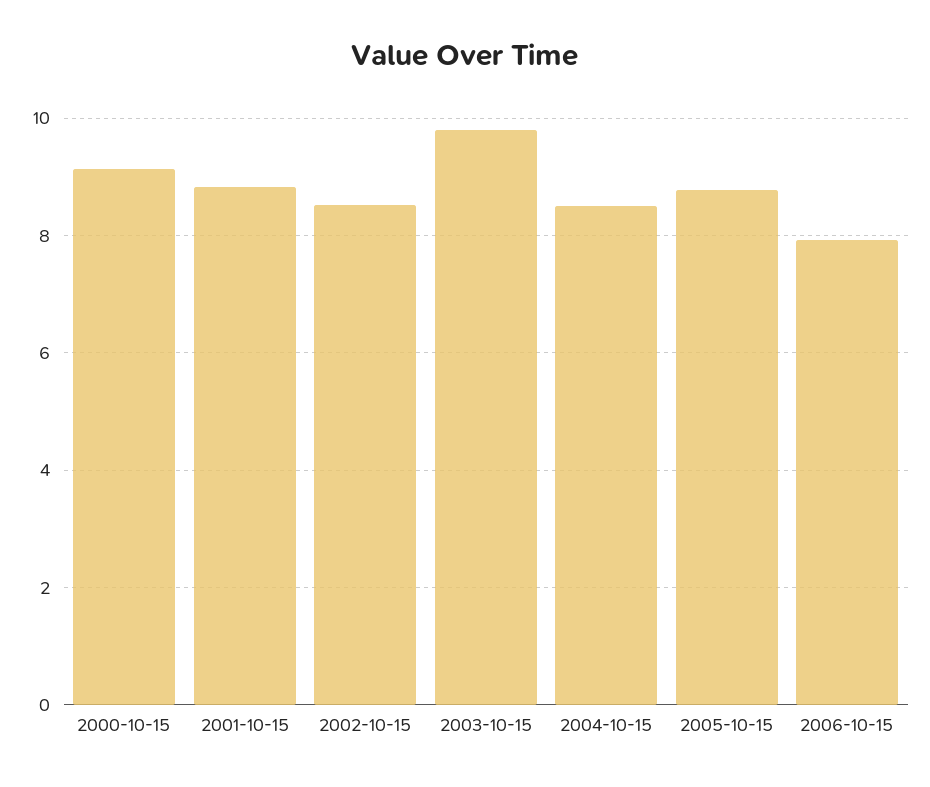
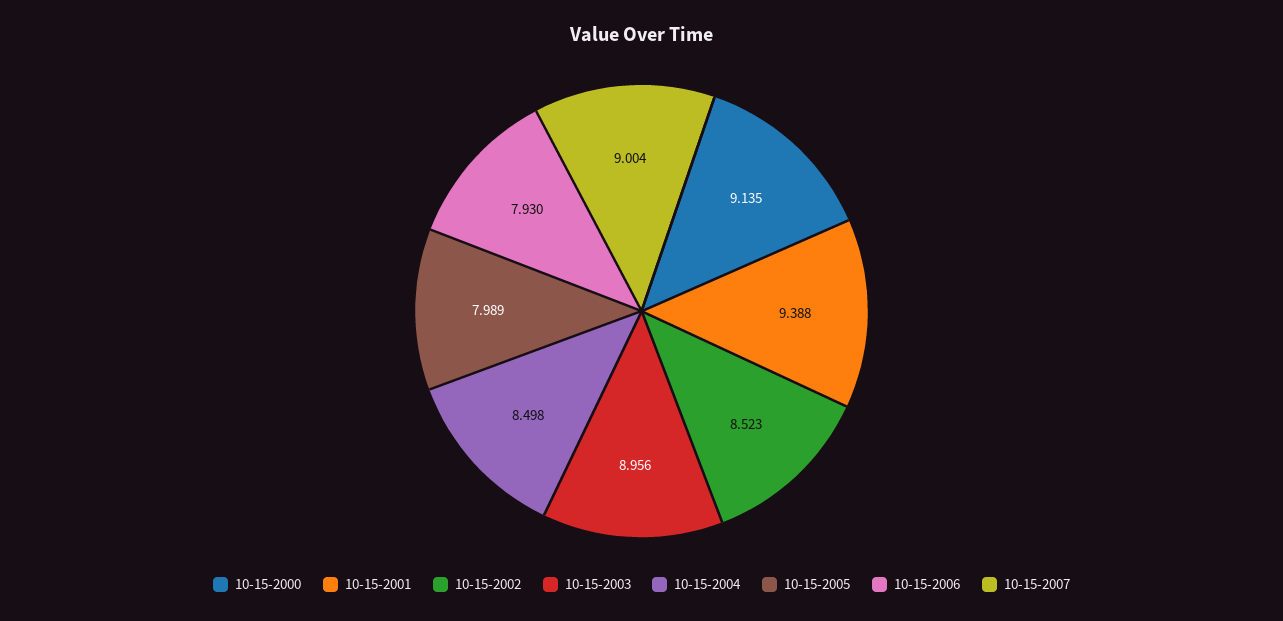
2001-10-15: 8.8 -> 9.388
2003-10-15: 9.8 -> 8.956
2005-10-15: 8.8 -> 7.989
10-15-2007: none -> 9.004

